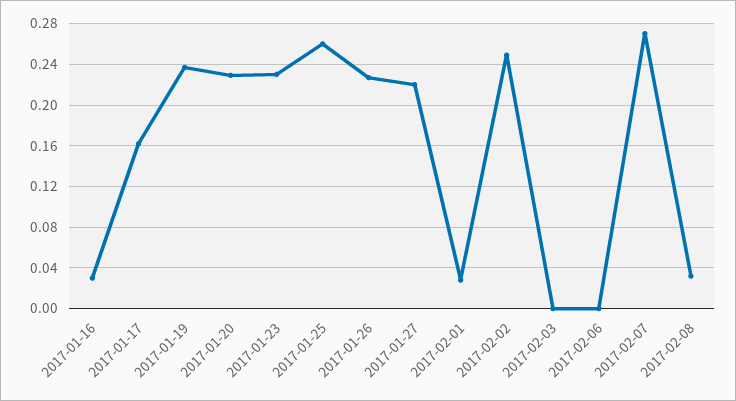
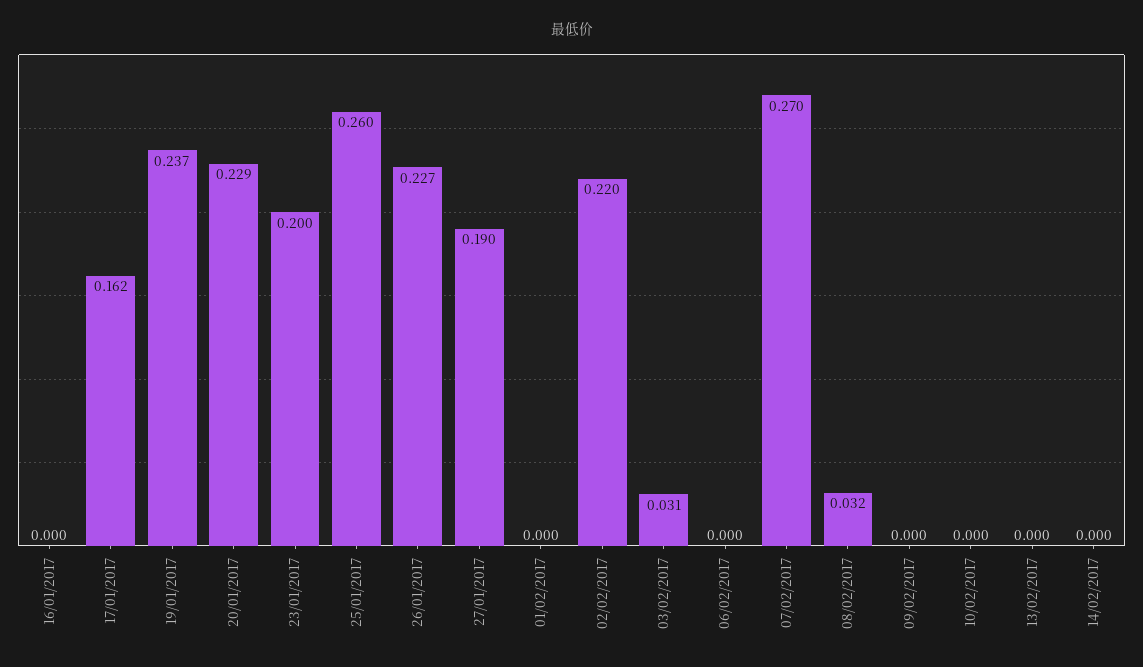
2017-01-16: 0.03 -> 0
2017-01-23: 0.23 -> 0.2
2017-01-27: 0.22 -> 0.19
2017-02-01: 0.03 -> 0
2017-02-02: 0.25 -> 0.22
2017-02-03: 0 -> 0.031
09/02/2017: none -> 0
10/02/2017: none -> 0
13/02/2017: none -> 0
14/02/2017: none -> 0

